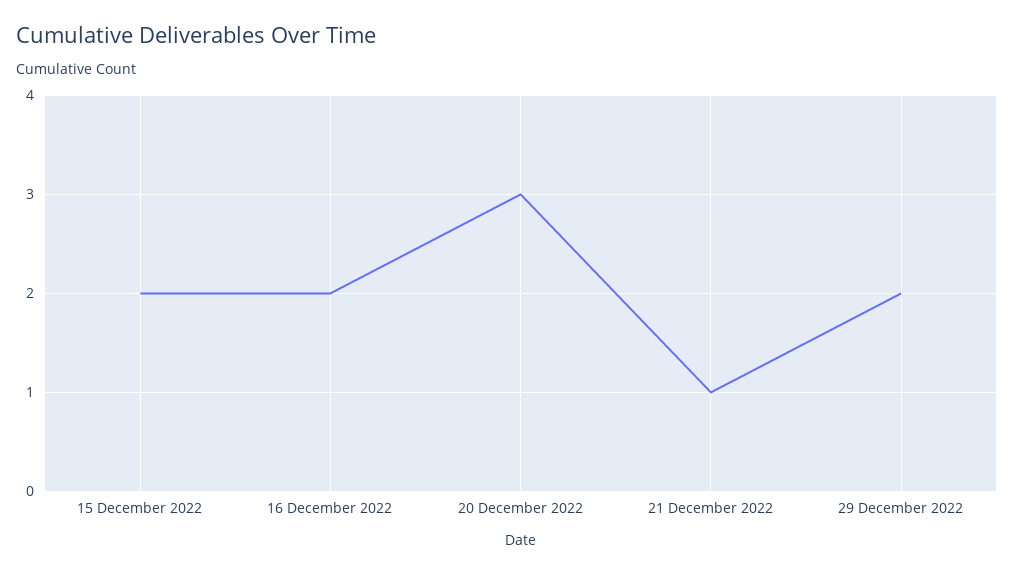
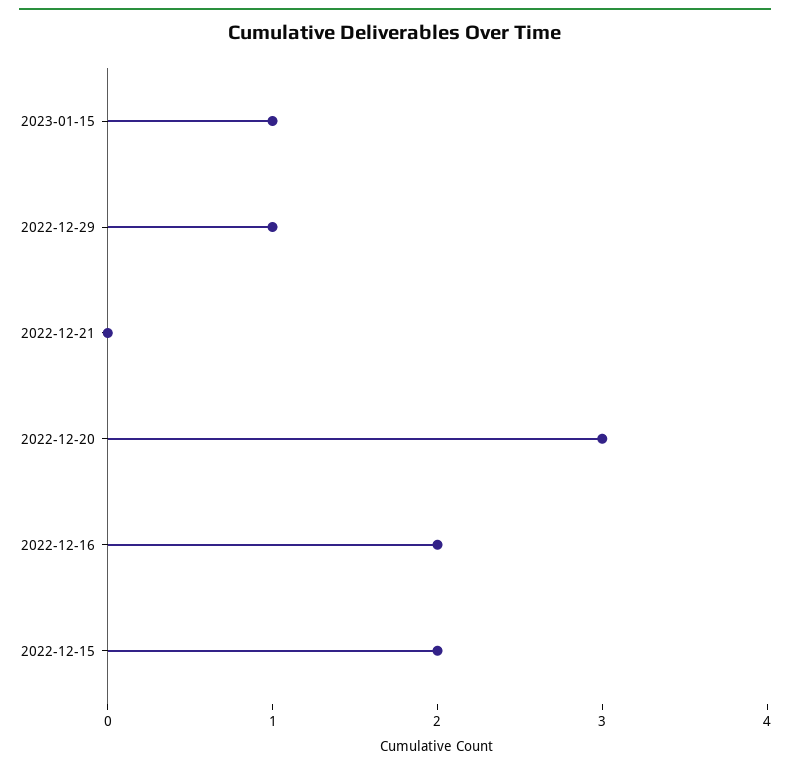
21 December 2022: 1 -> 0
29 December 2022: 2 -> 1
2023-01-15: none -> 1

